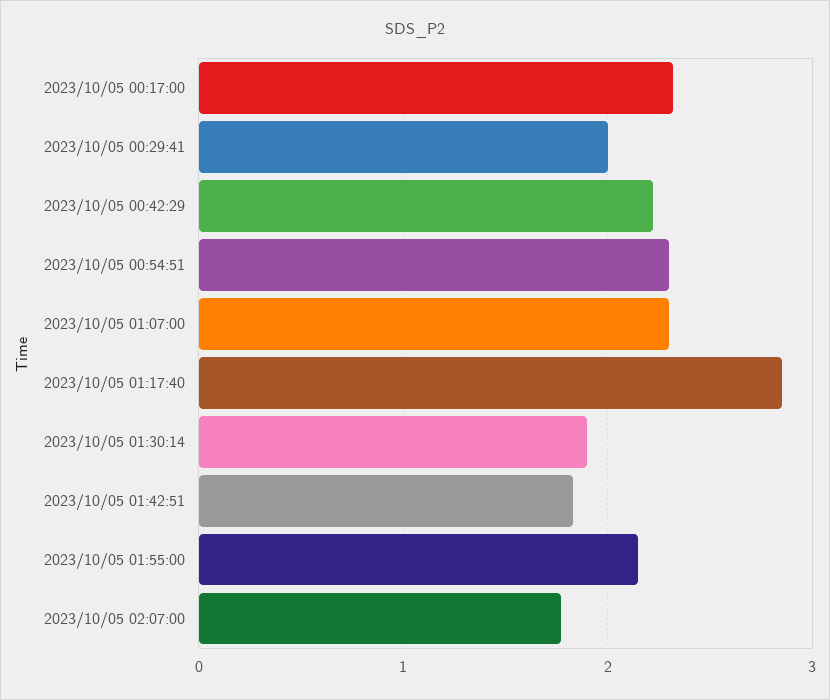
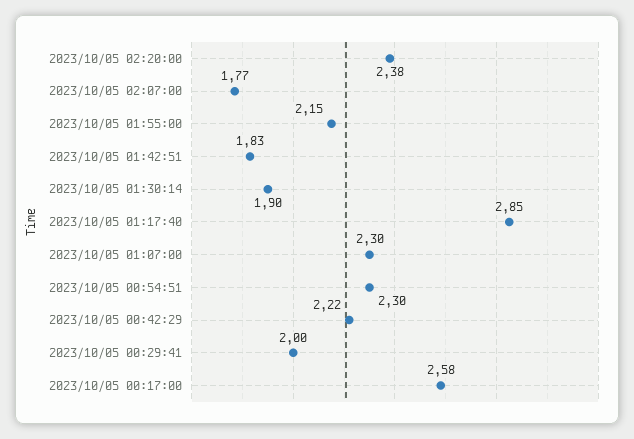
2023/10/05 00:17:00: 2.3 -> 2.58
2023/10/05 02:20:00: none -> 2.38

